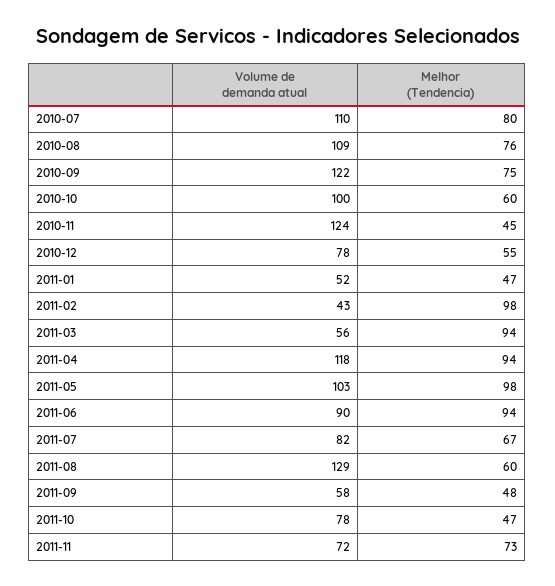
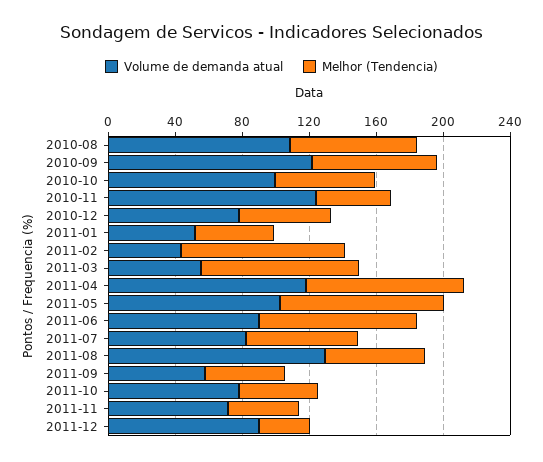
Volume de demanda atual, 2010-07: 110 -> none
Melhor (Tendencia), 2010-07: 80 -> none
Melhor (Tendencia), 2011-11: 73 -> 40
Volume de demanda atual, 2011-12: none -> 90
Melhor (Tendencia), 2011-12: none -> 30

